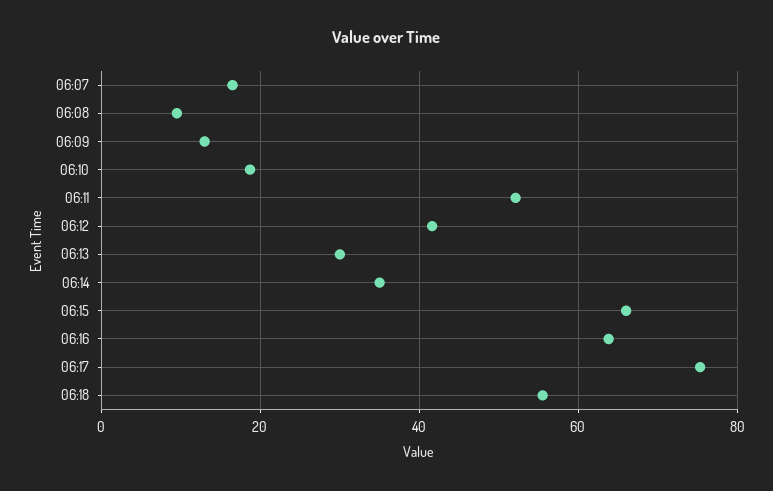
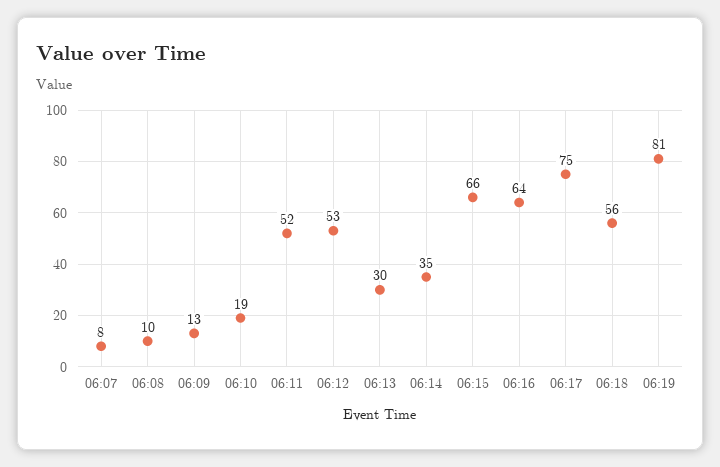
06:07: 16 -> 8
06:12: 42 -> 53
06:19: none -> 81

